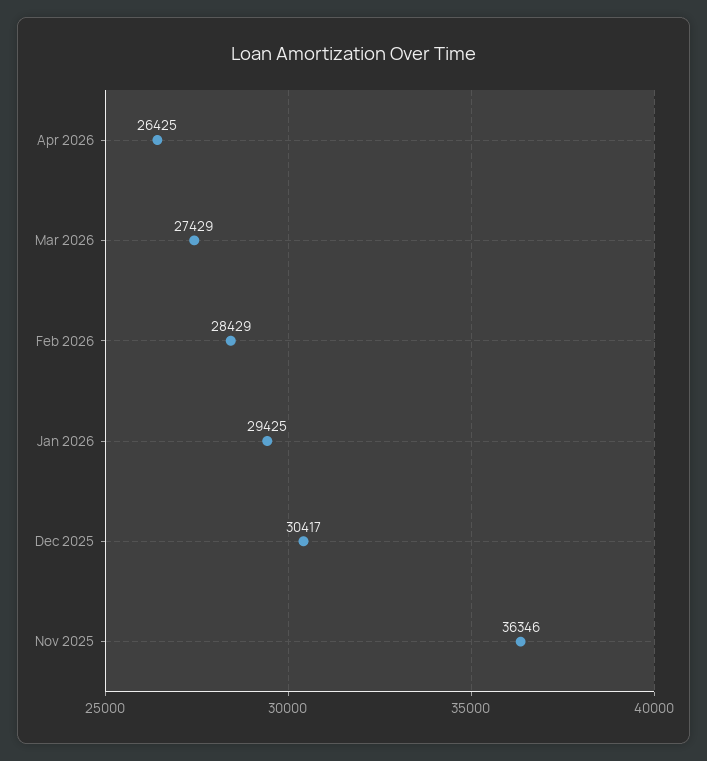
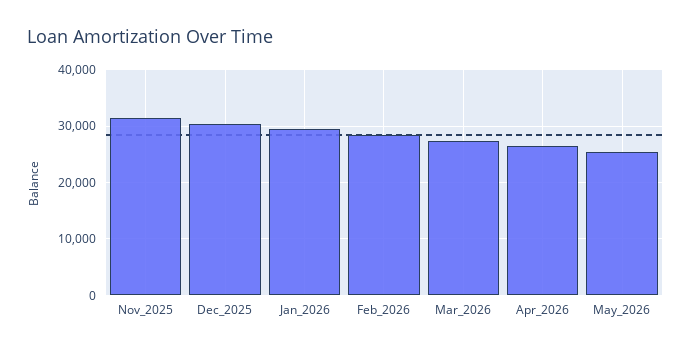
Nov 2025: 36346 -> 32000
May_2026: none -> 26000

